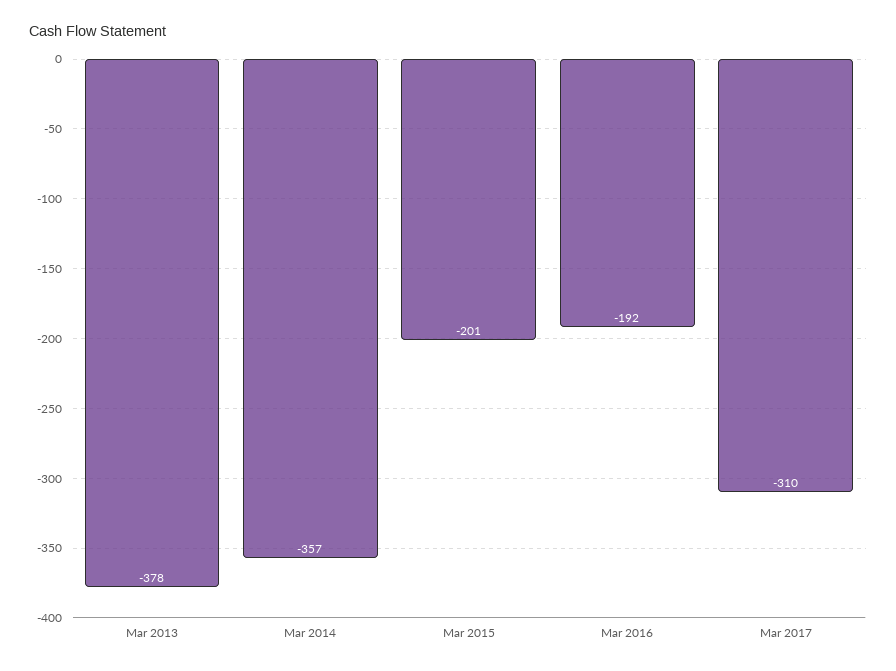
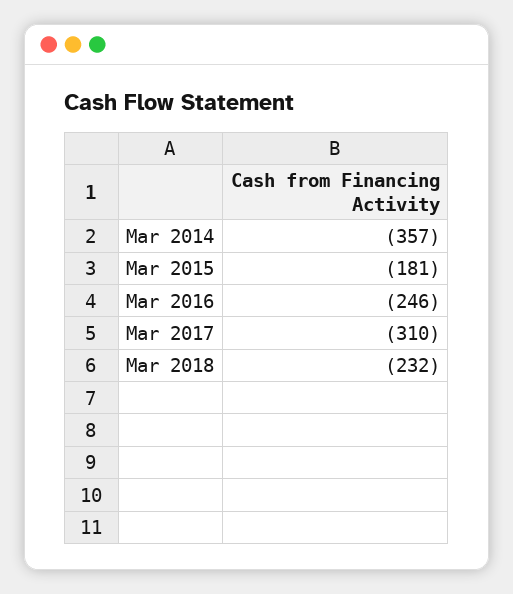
Mar 2013: -378 -> none
Mar 2015: -201 -> -181
Mar 2016: -192 -> -246
Mar 2018: none -> -232

